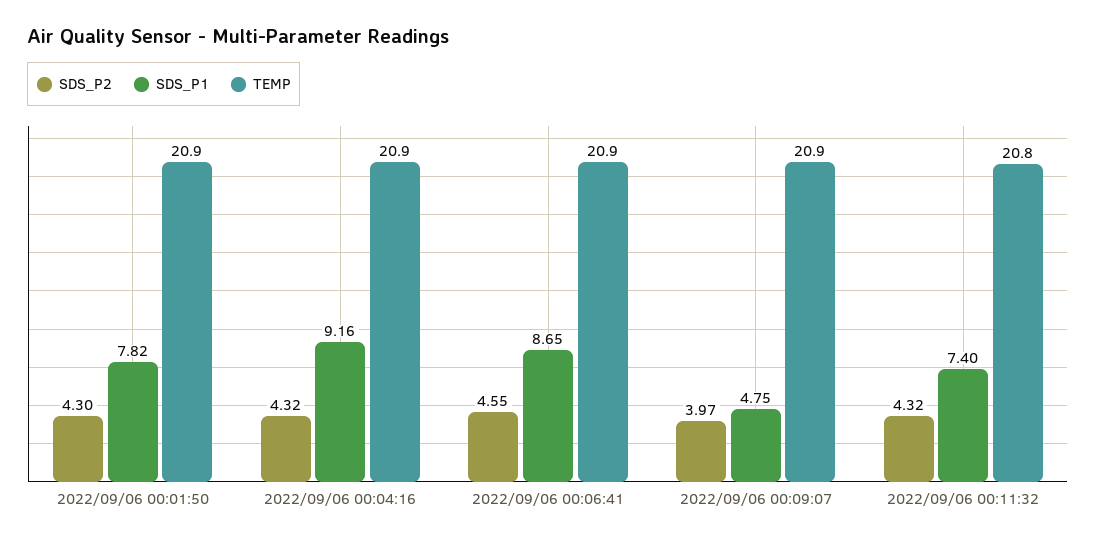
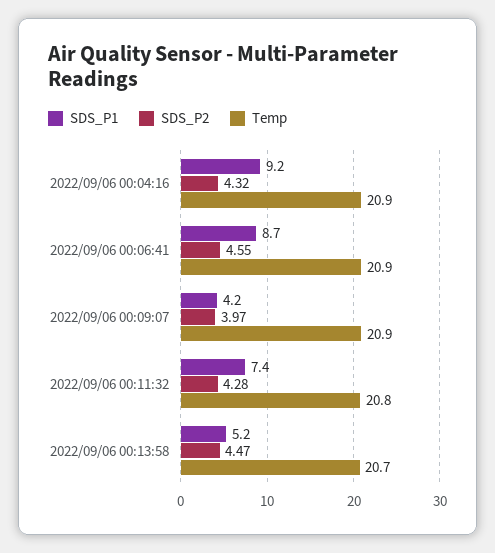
SDS_P2, 2022/09/06 00:01:50: 4.3 -> none
SDS_P1, 2022/09/06 00:01:50: 7.82 -> none
TEMP, 2022/09/06 00:01:50: 20.9 -> none
SDS_P1, 2022/09/06 00:09:07: 4.75 -> 4.2
SDS_P2, 2022/09/06 00:11:32: 4.32 -> 4.28
SDS_P1, 2022/09/06 00:13:58: none -> 5.2
SDS_P2, 2022/09/06 00:13:58: none -> 4.47
TEMP, 2022/09/06 00:13:58: none -> 20.7

